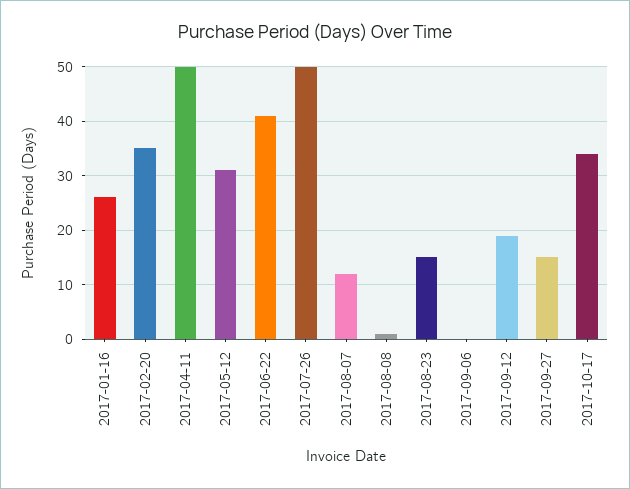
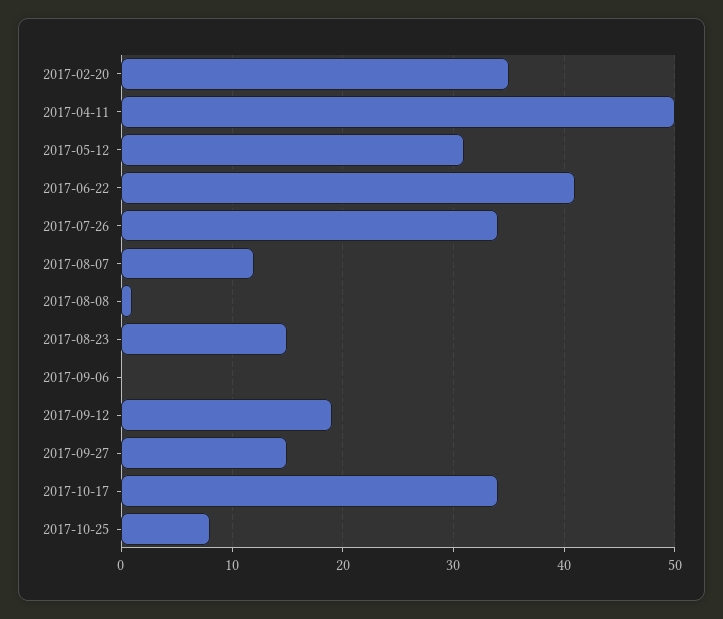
2017-01-16: 25 -> none
2017-07-26: 50 -> 34
2017-10-25: none -> 8

